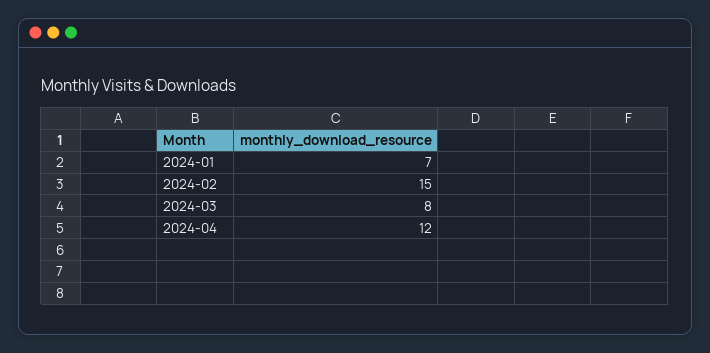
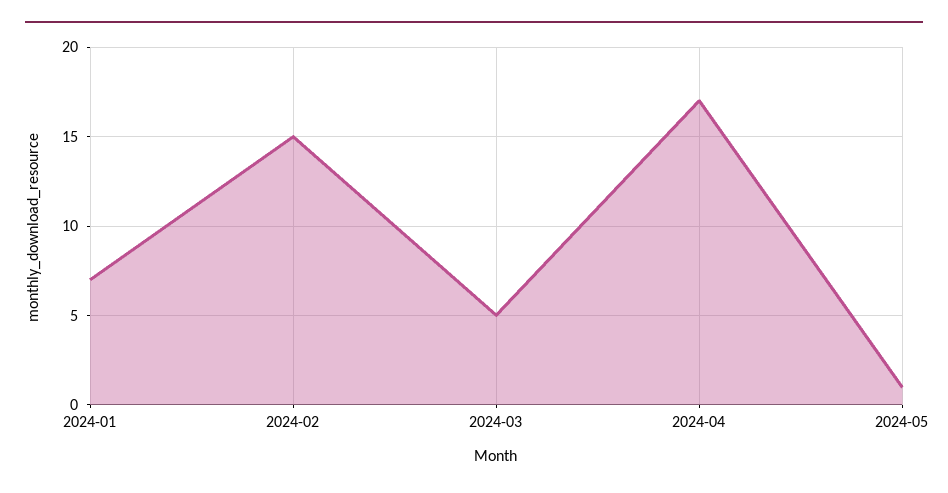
2024-03: 8 -> 5
2024-04: 12 -> 17
2024-05: none -> 1

